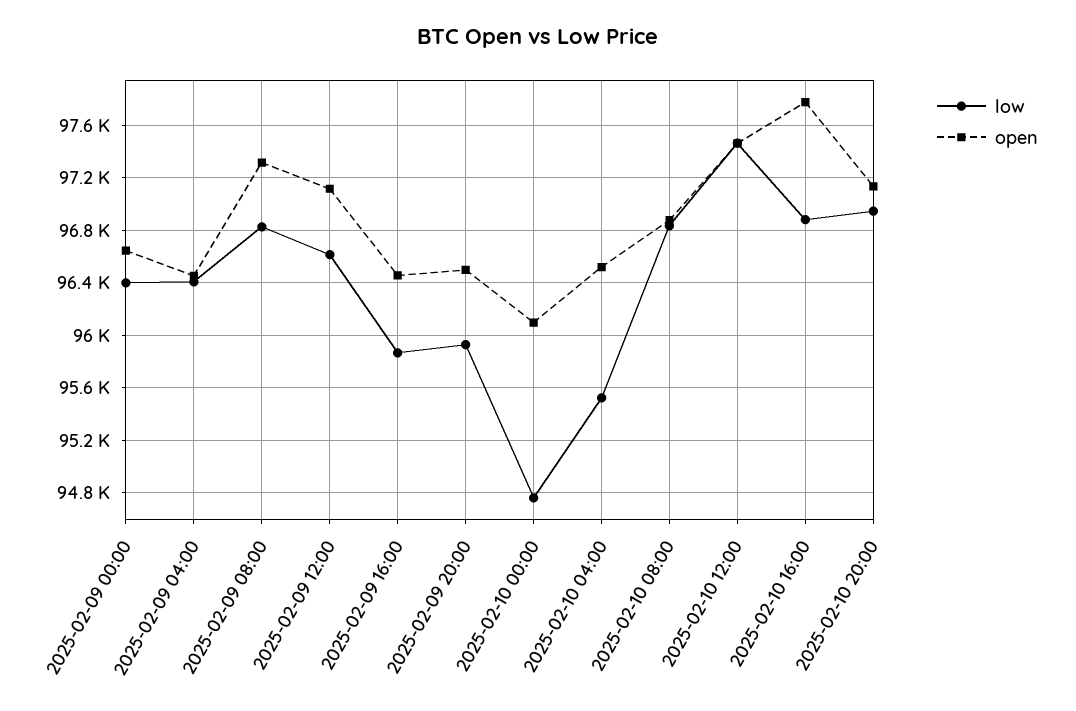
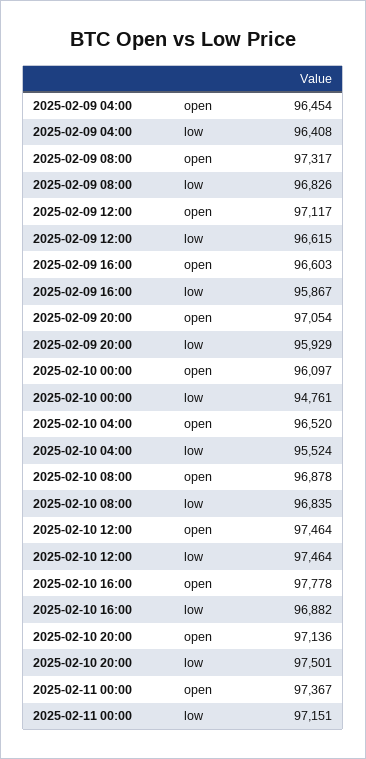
low, 2025-02-09 00:00: 96400 -> none
open, 2025-02-09 00:00: 96650 -> none
open, 2025-02-09 16:00: 96450 -> 96603
open, 2025-02-09 20:00: 96500 -> 97054
low, 2025-02-10 20:00: 96950 -> 97501
open, 2025-02-11 00:00: none -> 97367
low, 2025-02-11 00:00: none -> 97151

